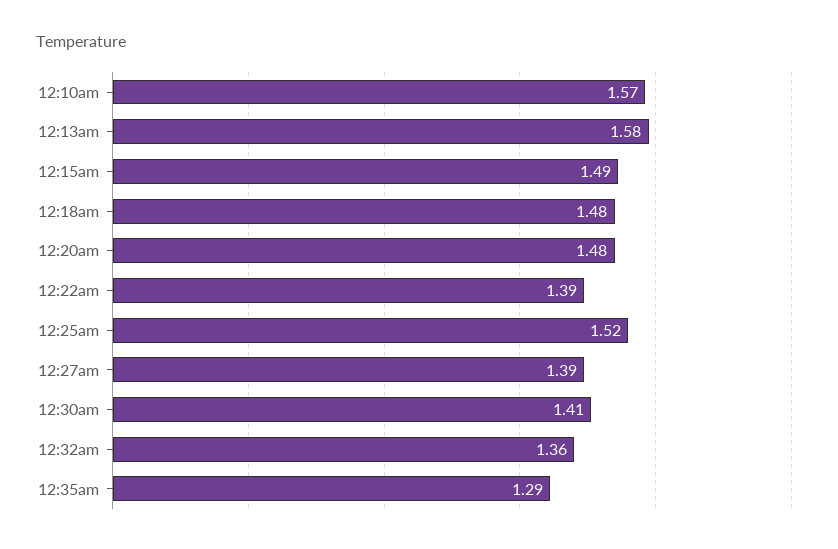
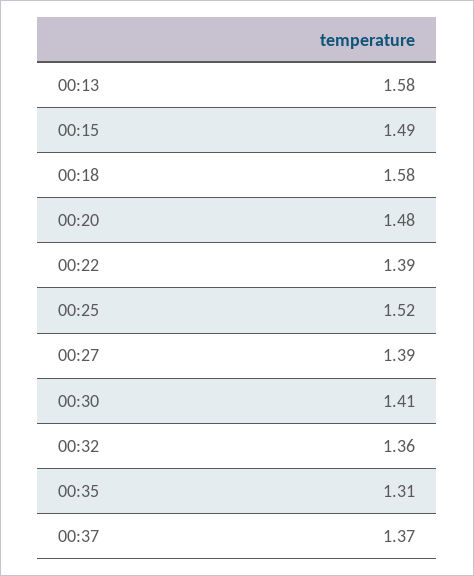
12:10am: 1.57 -> none
12:18am: 1.48 -> 1.58
12:35am: 1.29 -> 1.31
00:37: none -> 1.37

